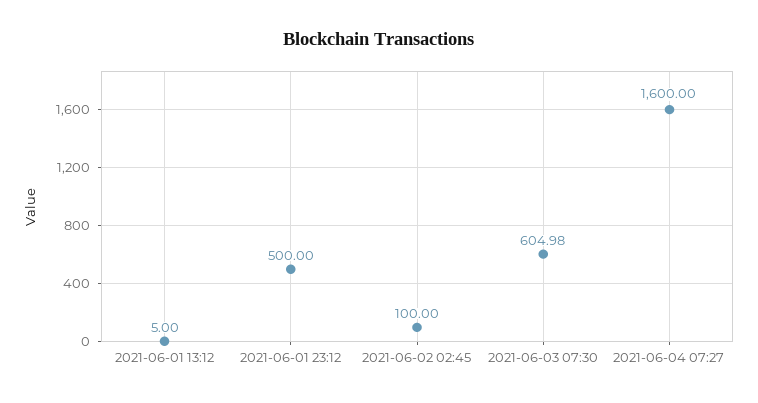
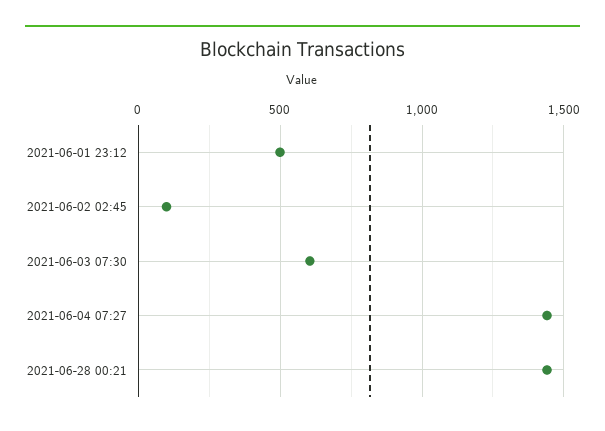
2021-06-01 13:12: 5 -> none
2021-06-04 07:27: 1600 -> 1450
2021-06-28 00:21: none -> 1450

